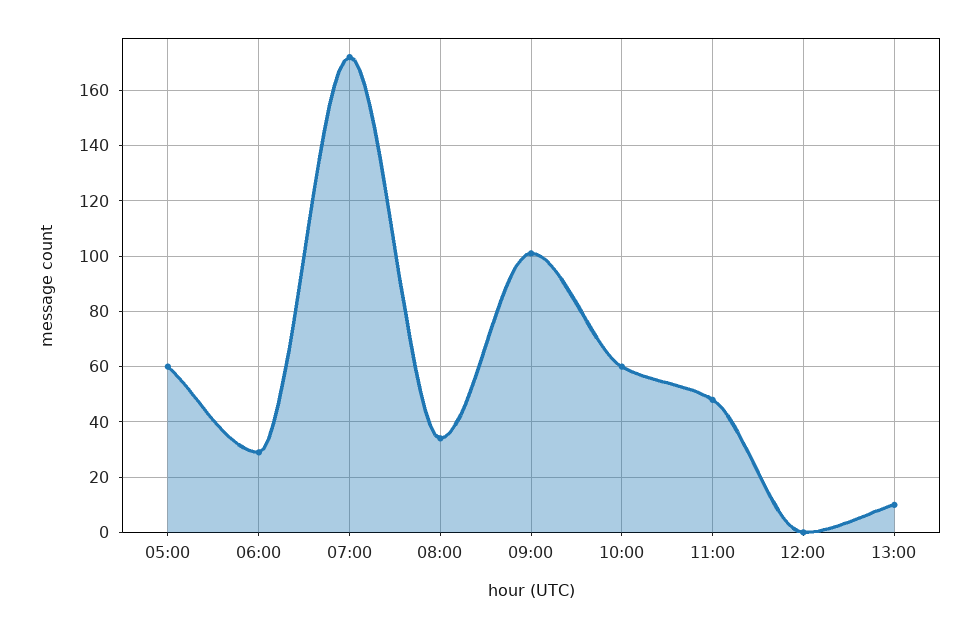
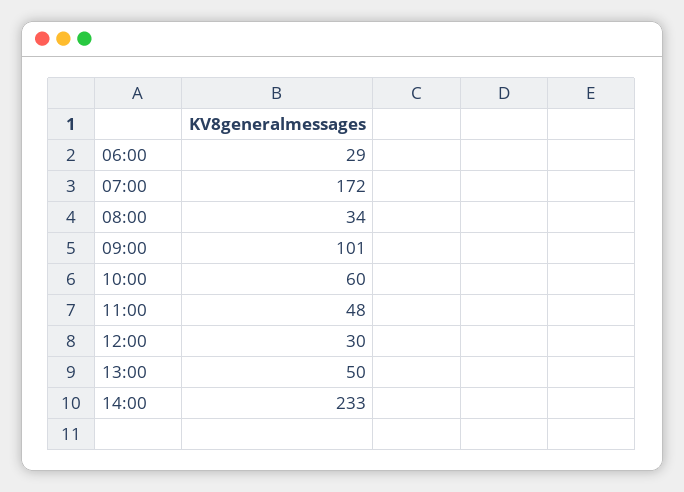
05:00: 60 -> none
12:00: 0 -> 30
13:00: 10 -> 50
14:00: none -> 233

